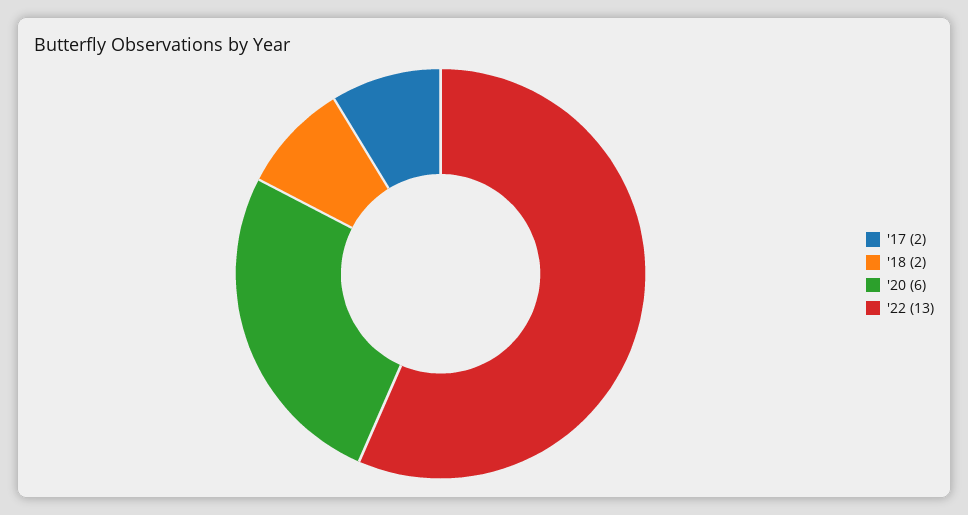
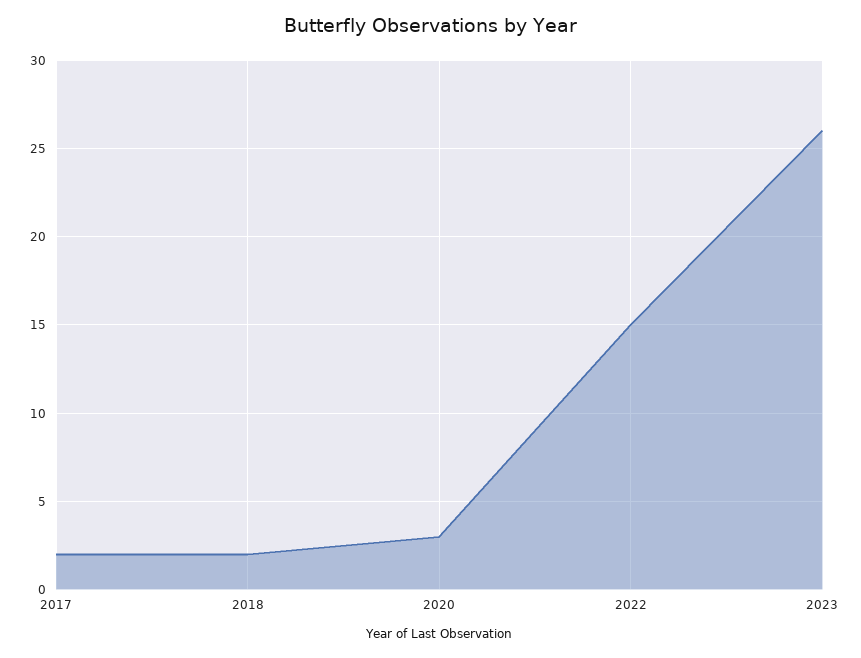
'20: 6 -> 3
'22: 13 -> 15
2023: none -> 26

